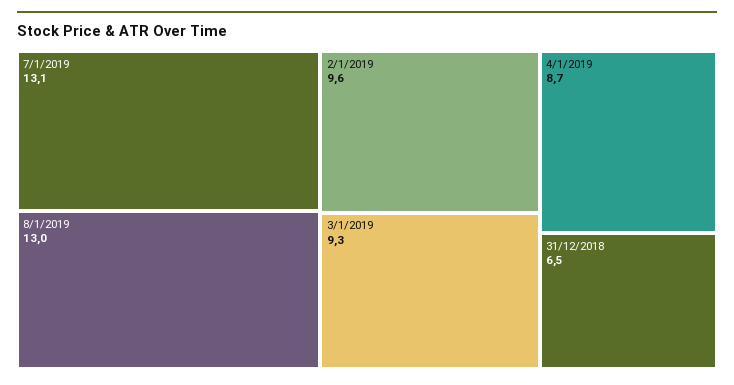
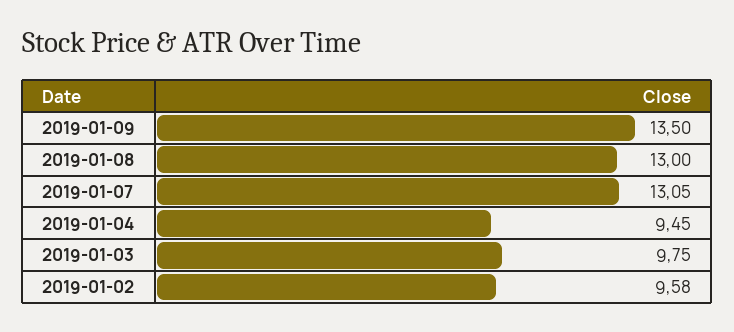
3/1/2019: 9.3 -> 9.75
4/1/2019: 8.7 -> 9.45
31/12/2018: 6.5 -> none
2019-01-09: none -> 13.5

